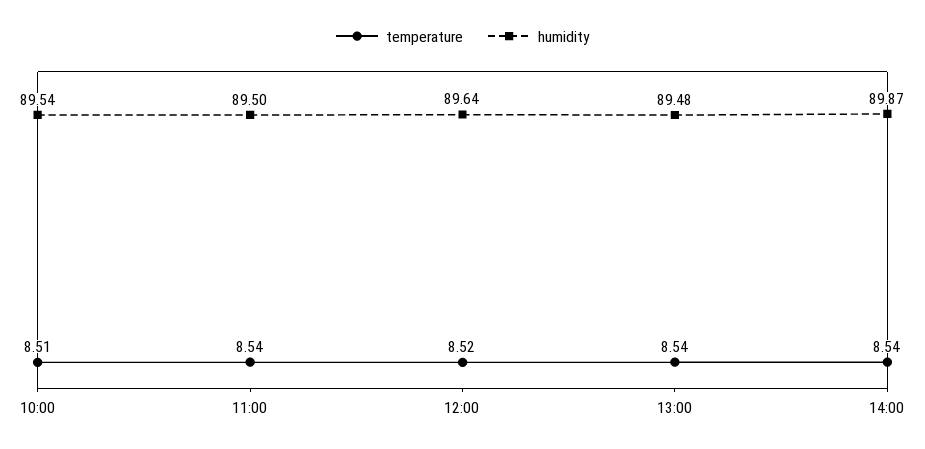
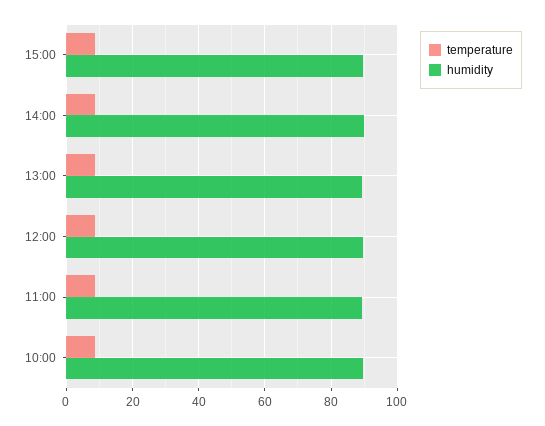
temperature, 15:00: none -> 8
humidity, 15:00: none -> 90

